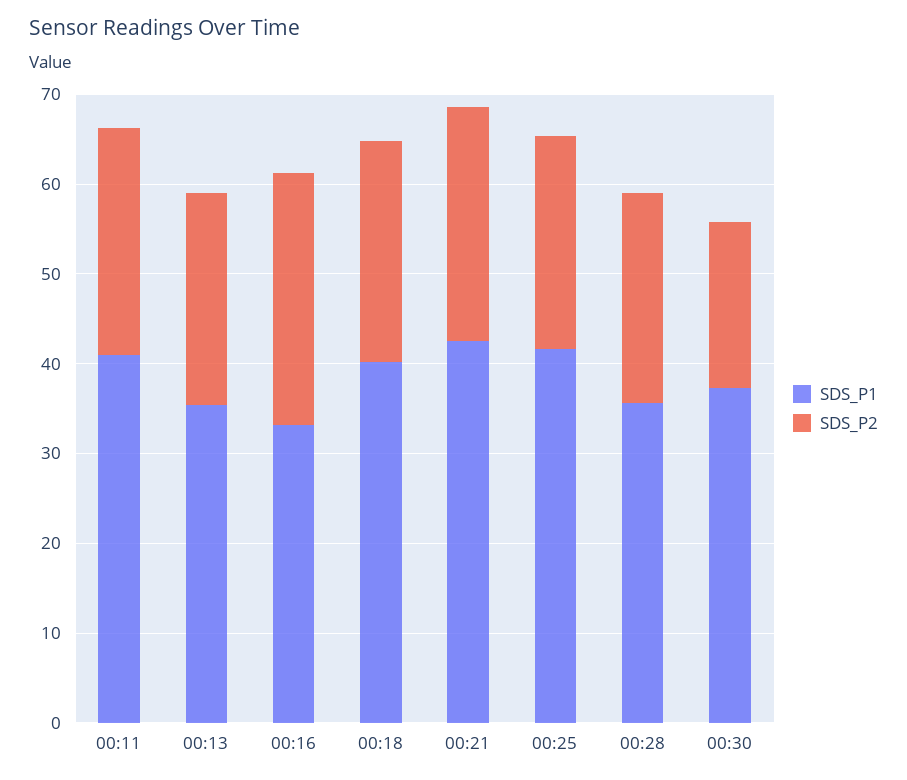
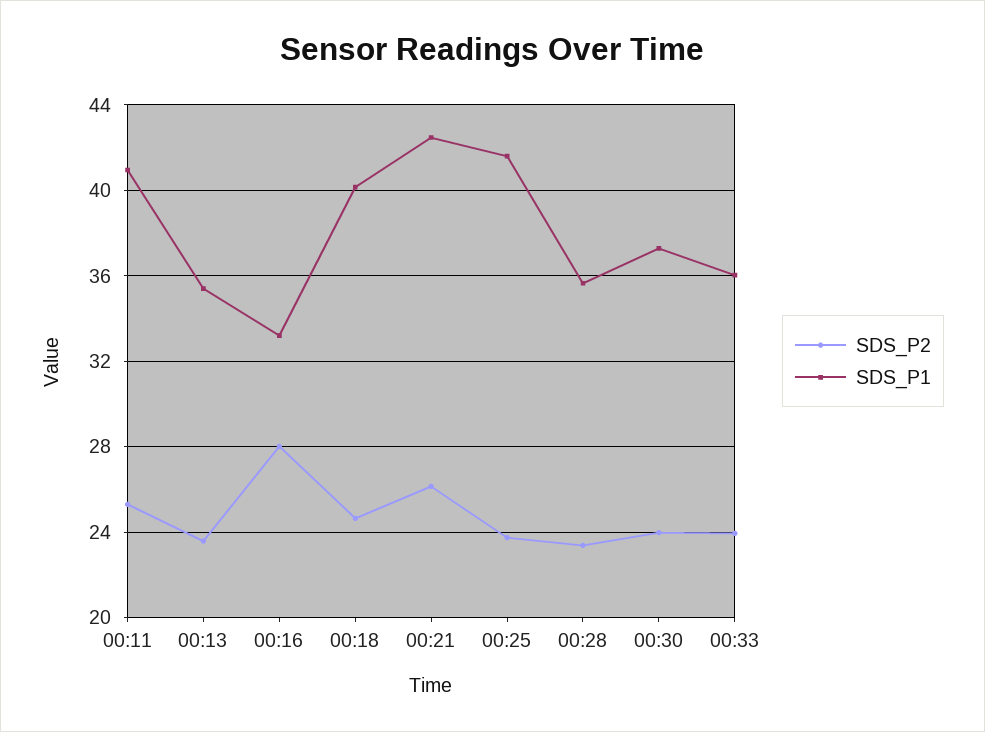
SDS_P2, 00:30: 18 -> 24
SDS_P2, 00:33: none -> 24
SDS_P1, 00:33: none -> 36

